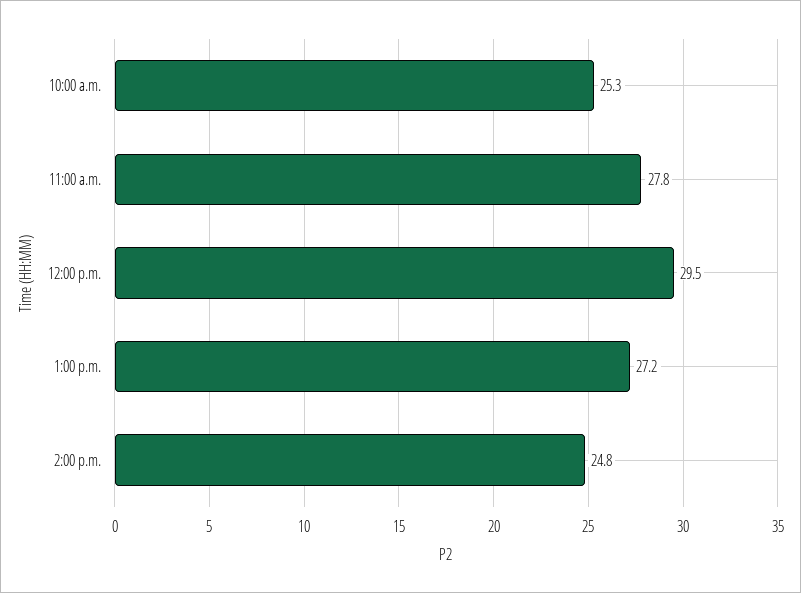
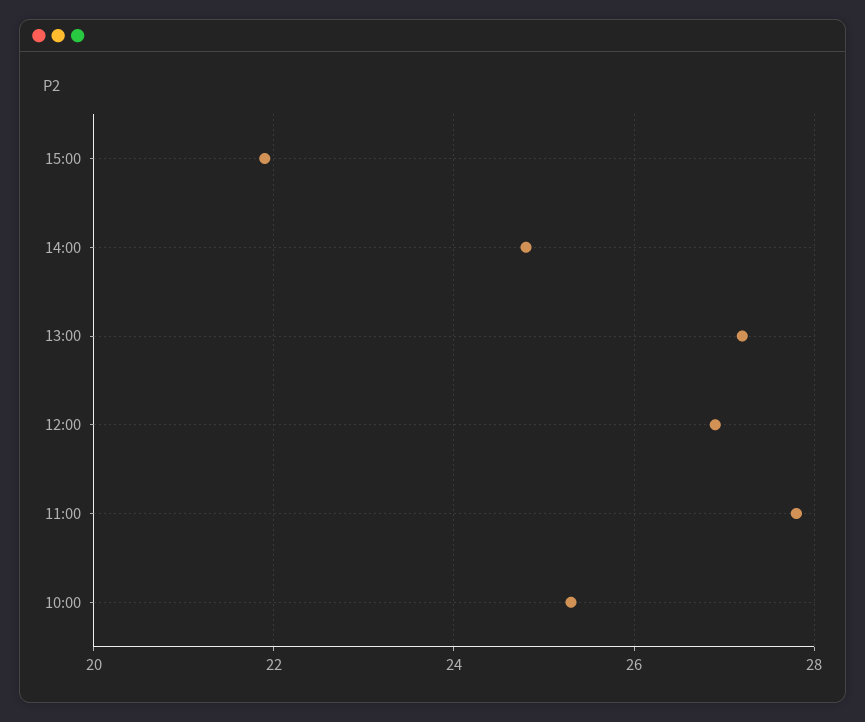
12:00 p.m.: 29.5 -> 27
15:00: none -> 22

